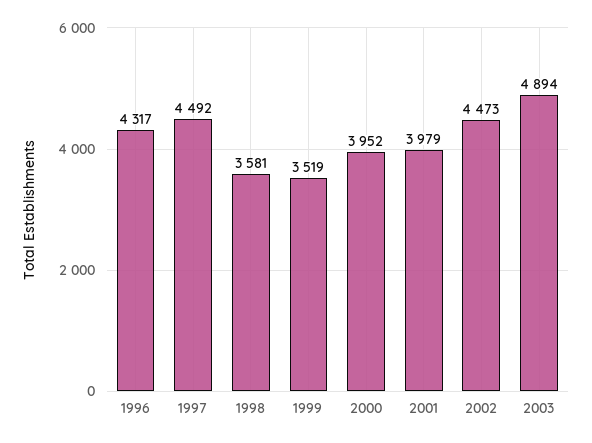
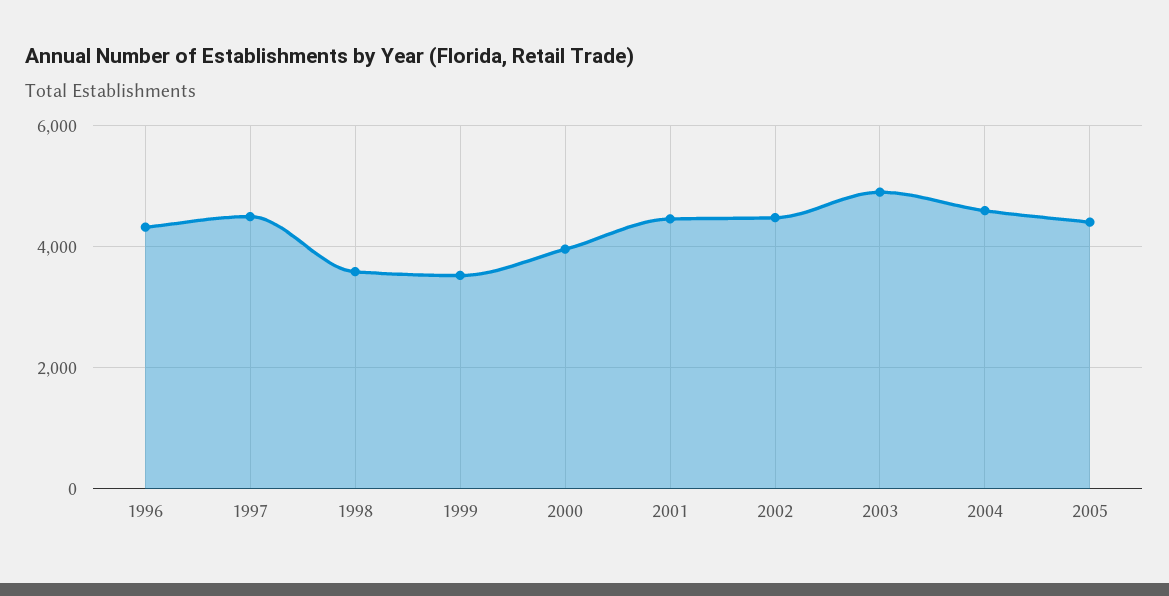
2001: 3979 -> 4400
2004: none -> 4600
2005: none -> 4400

